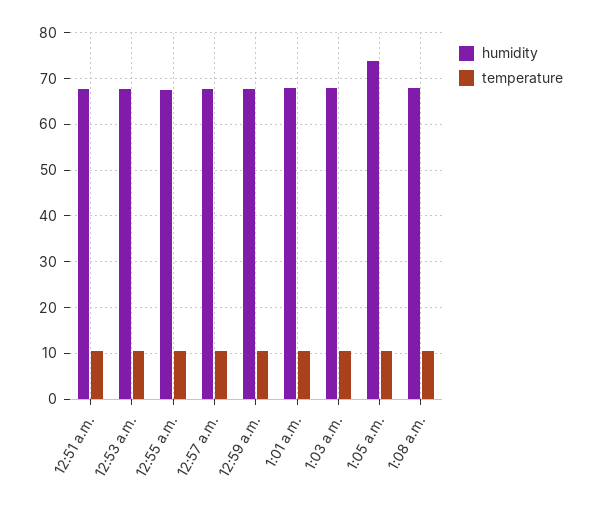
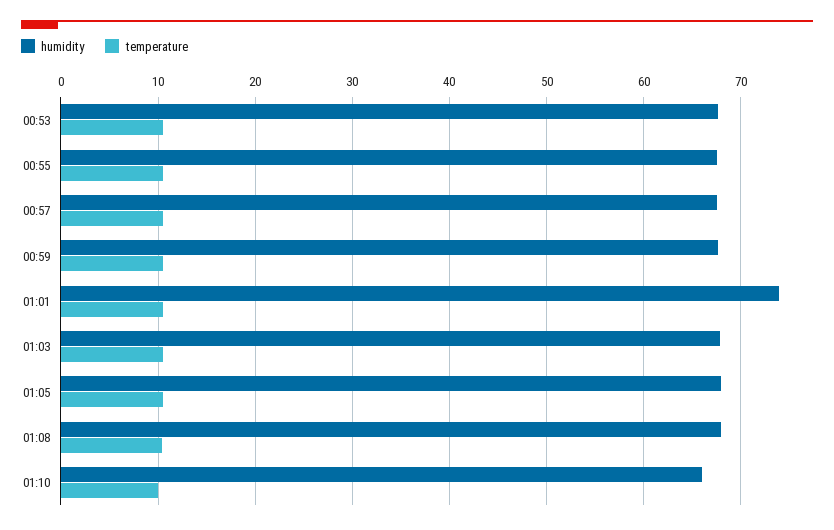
humidity, 12:51 a.m.: 68 -> none
temperature, 12:51 a.m.: 10 -> none
humidity, 1:01 a.m.: 68 -> 74
humidity, 1:05 a.m.: 74 -> 68
humidity, 01:10: none -> 66
temperature, 01:10: none -> 10

